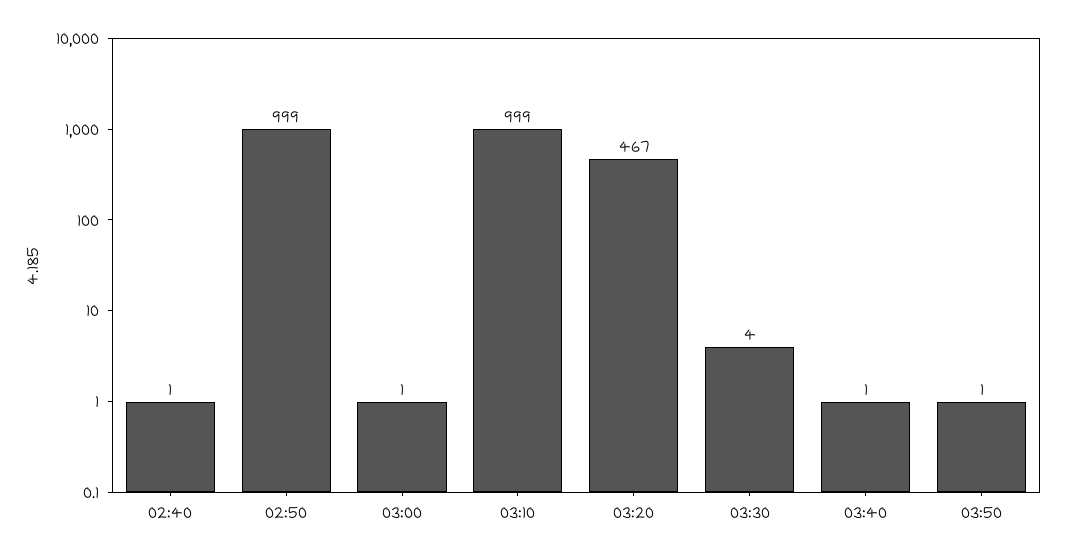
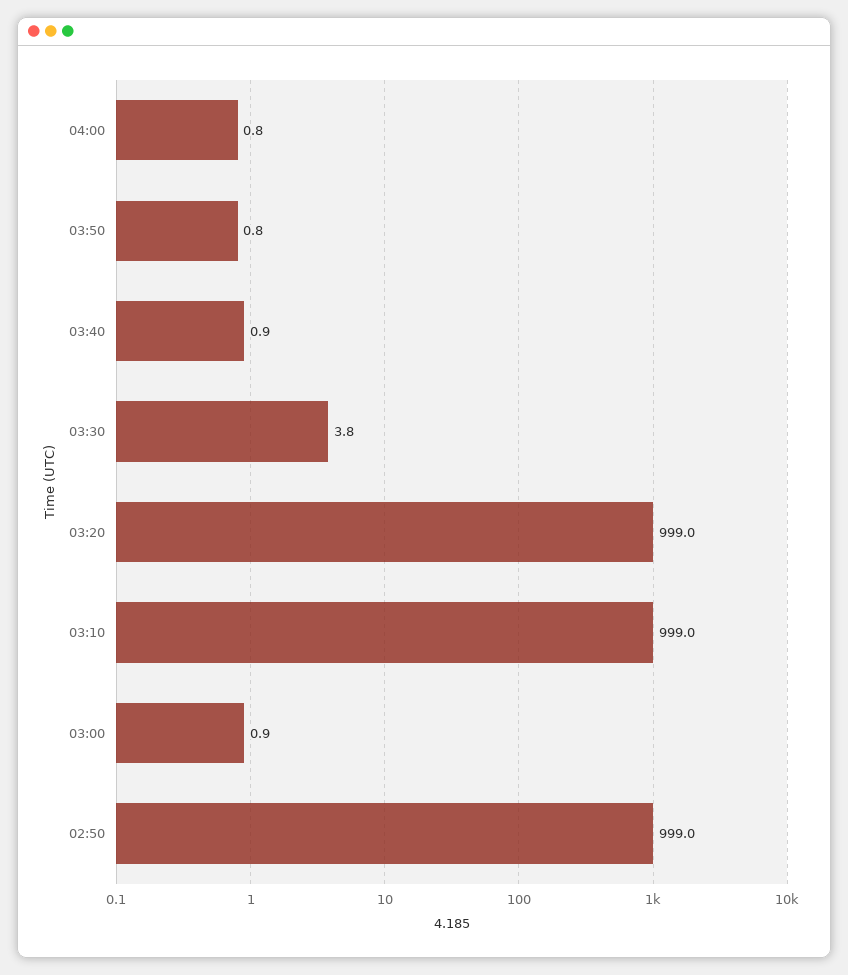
02:40: 1 -> none
03:20: 467 -> 999
04:00: none -> 0.8

